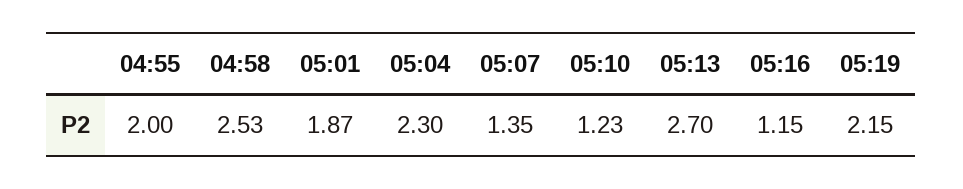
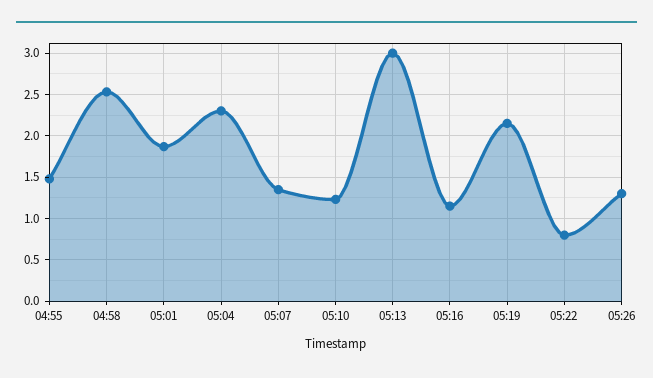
04:55: 2 -> 1.5
05:13: 2.7 -> 3
05:22: none -> 0.8
05:26: none -> 1.3

